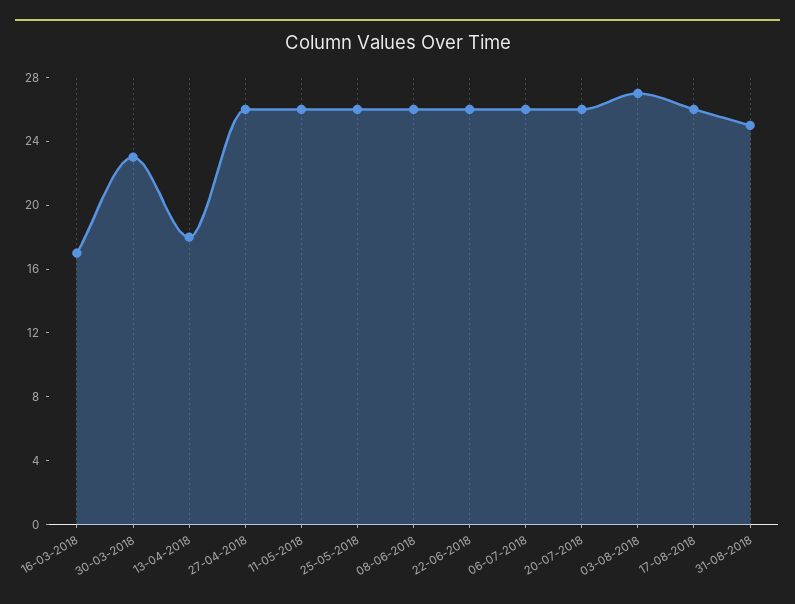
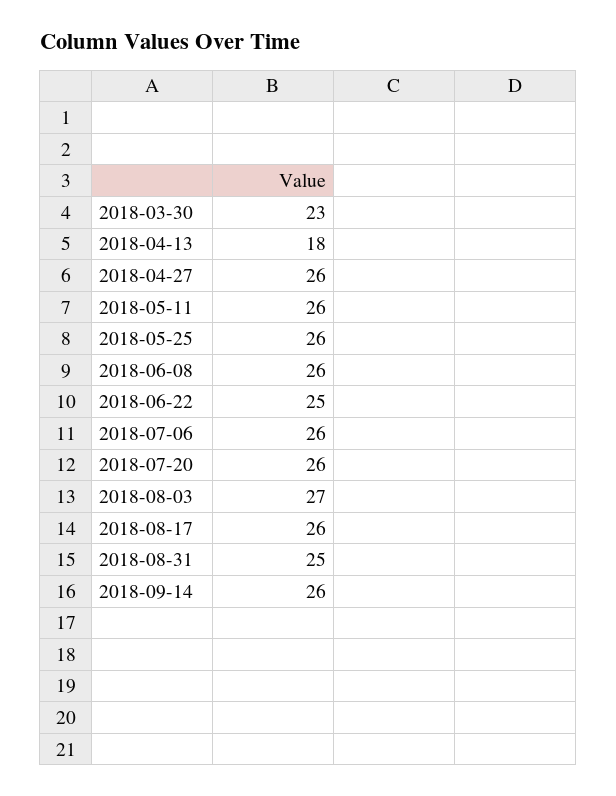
16-03-2018: 17 -> none
22-06-2018: 26 -> 25
2018-09-14: none -> 26

